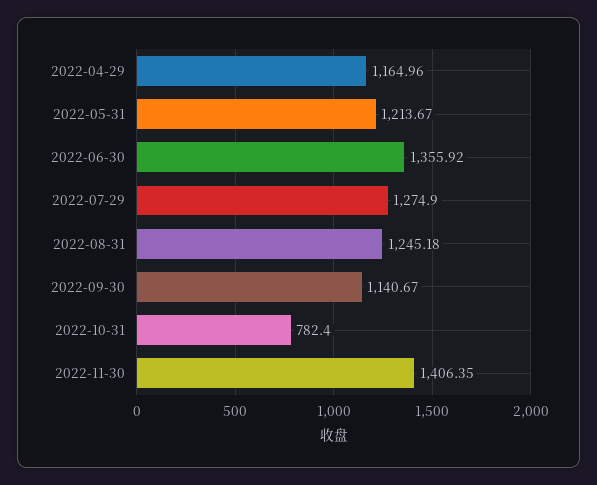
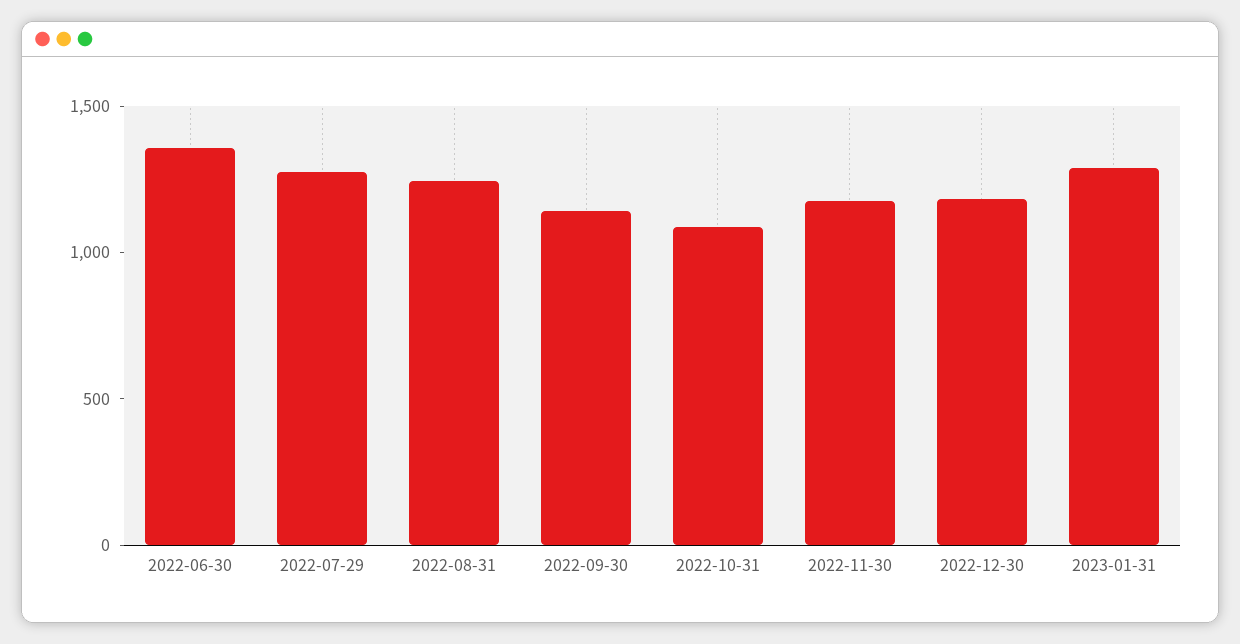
2022-04-29: 1164.96 -> none
2022-05-31: 1213.67 -> none
2022-10-31: 782.4 -> 1100
2022-11-30: 1406.35 -> 1200
2022-12-30: none -> 1200
2023-01-31: none -> 1300

